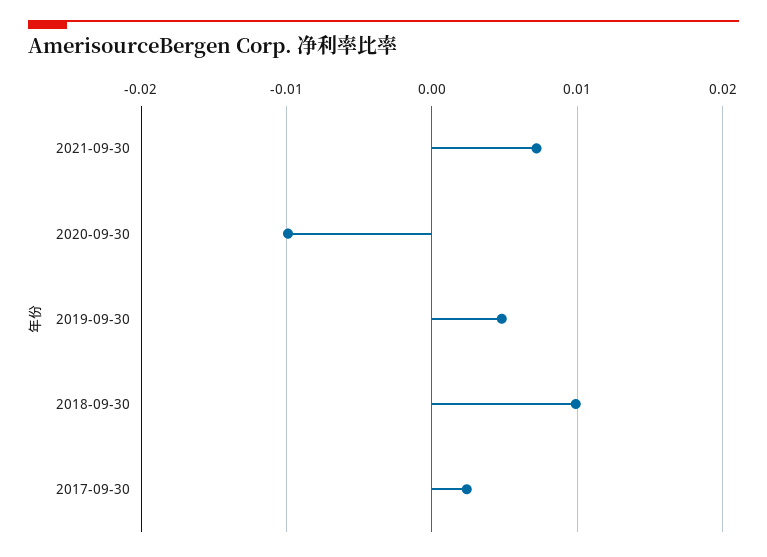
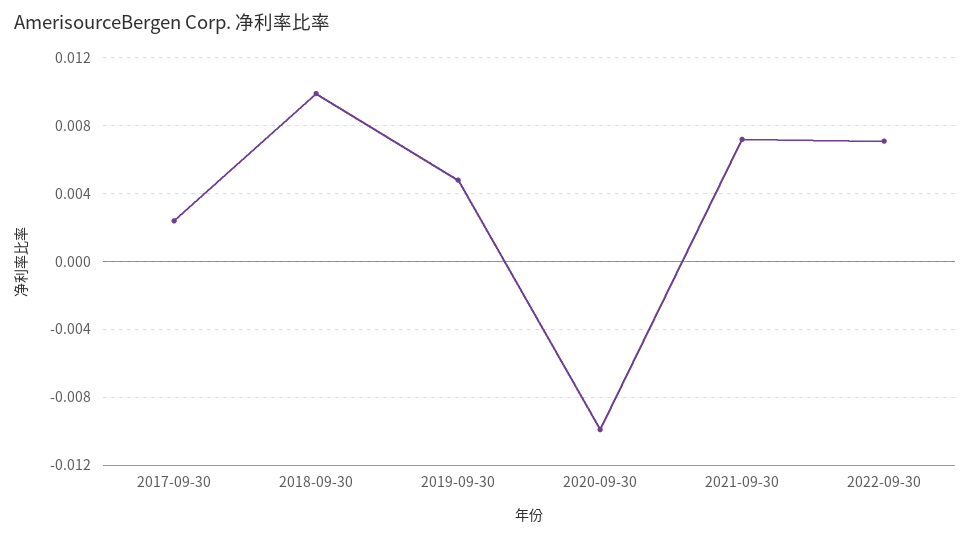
2022-09-30: none -> 0.007

